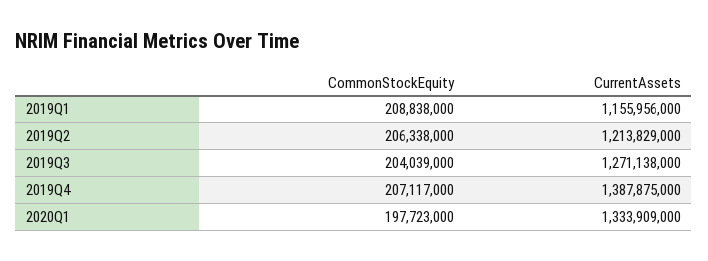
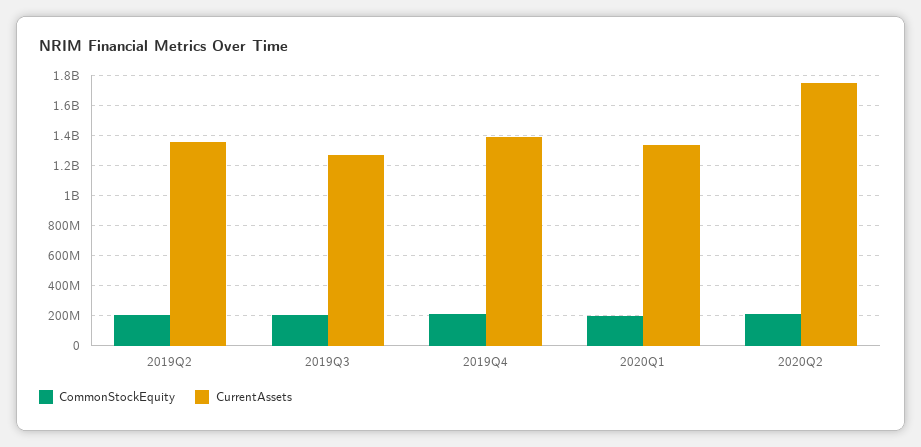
CommonStockEquity, 2019Q1: 208838000 -> none
CurrentAssets, 2019Q1: 1155956000 -> none
CurrentAssets, 2019Q2: 1213829000 -> 1350000000
CommonStockEquity, 2020Q2: none -> 200000000
CurrentAssets, 2020Q2: none -> 1750000000

